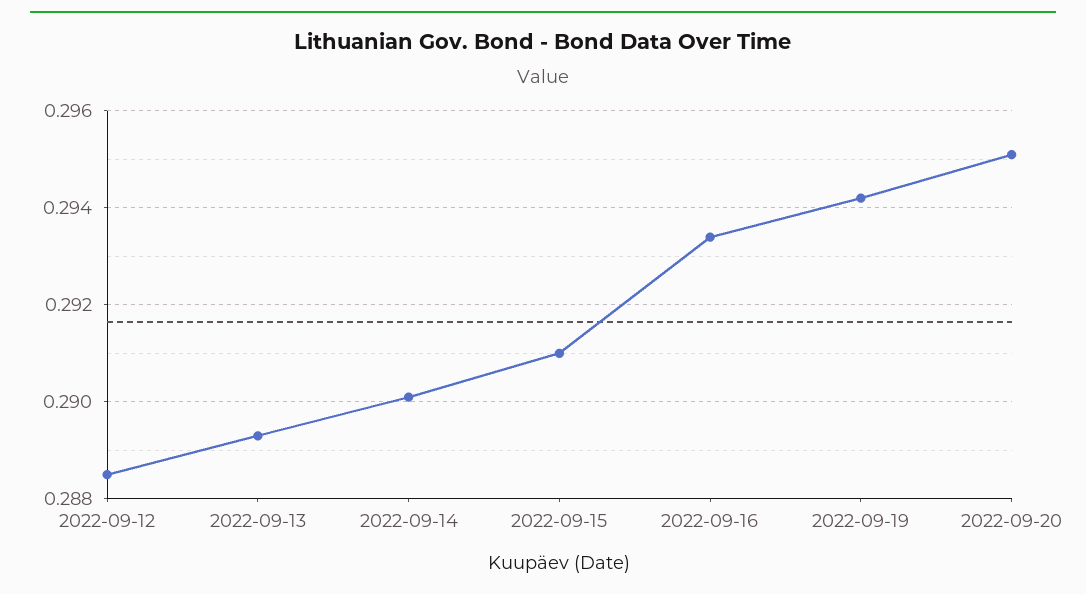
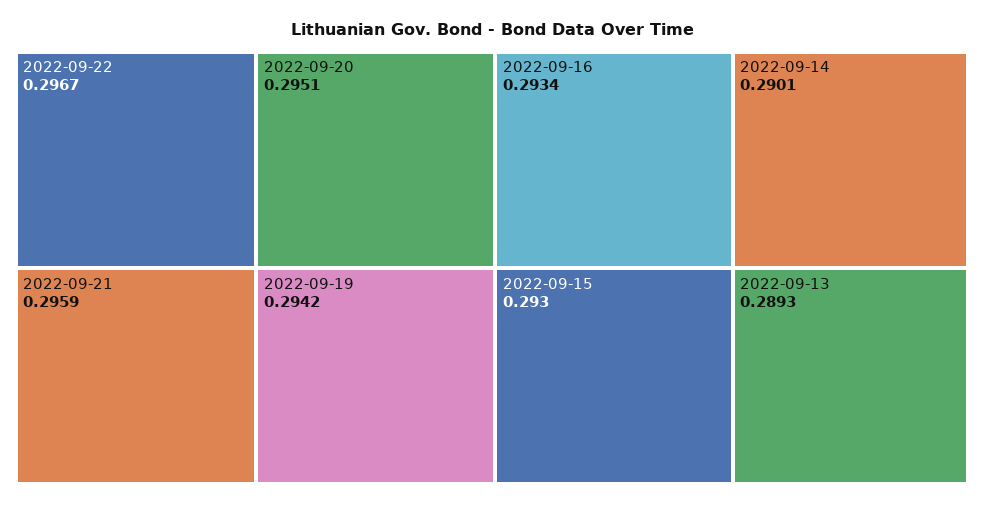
2022-09-12: 0.2885 -> none
2022-09-15: 0.291 -> 0.293
2022-09-22: none -> 0.2967
2022-09-21: none -> 0.2959

